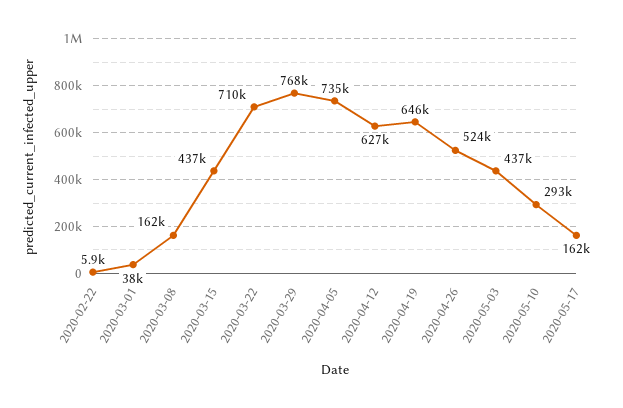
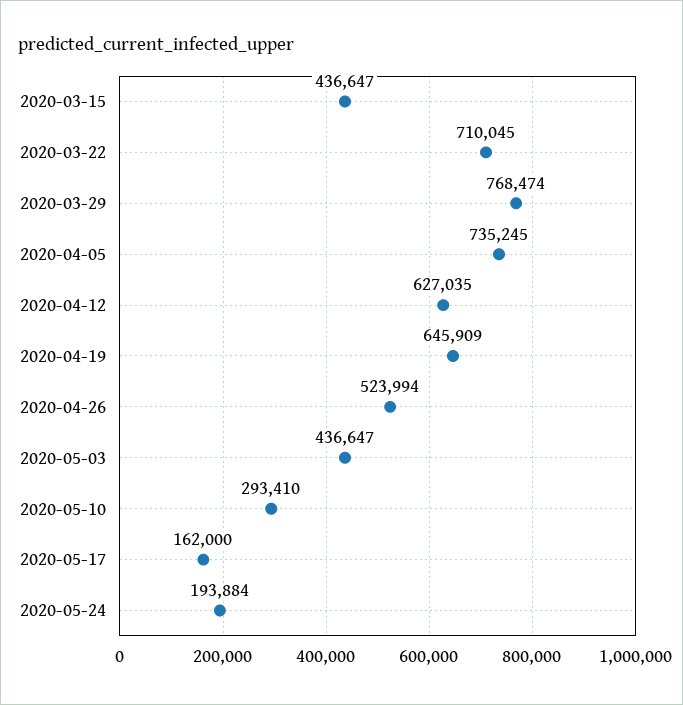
2020-02-22: 5900 -> none
2020-03-01: 38000 -> none
2020-03-08: 162000 -> none
2020-05-24: none -> 193884

